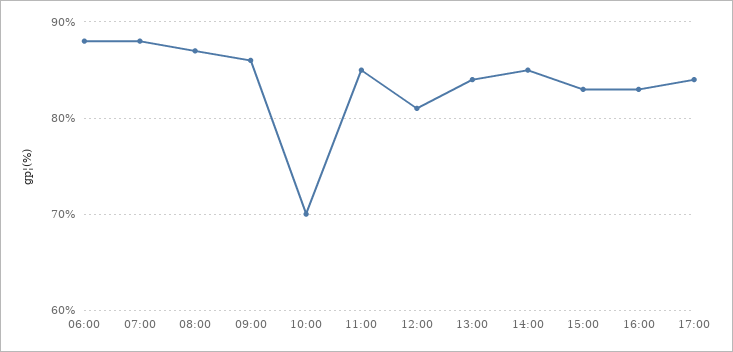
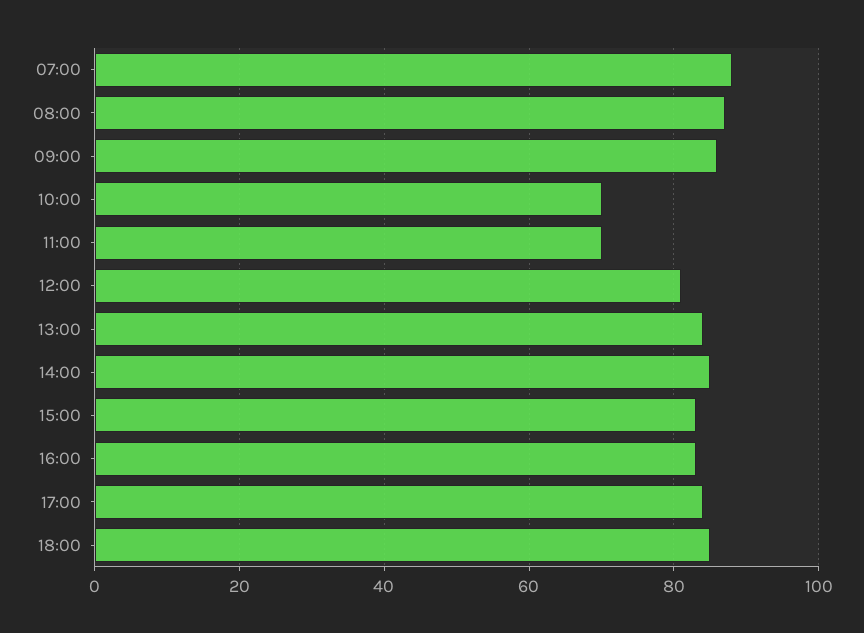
06:00: 88 -> none
11:00: 85 -> 70
18:00: none -> 85

